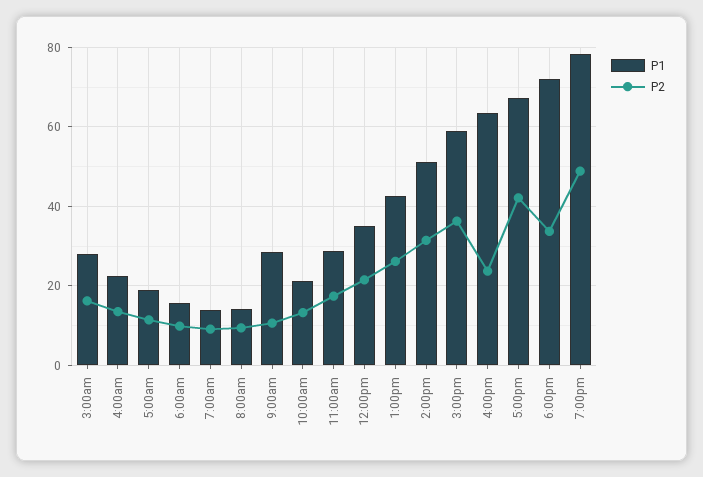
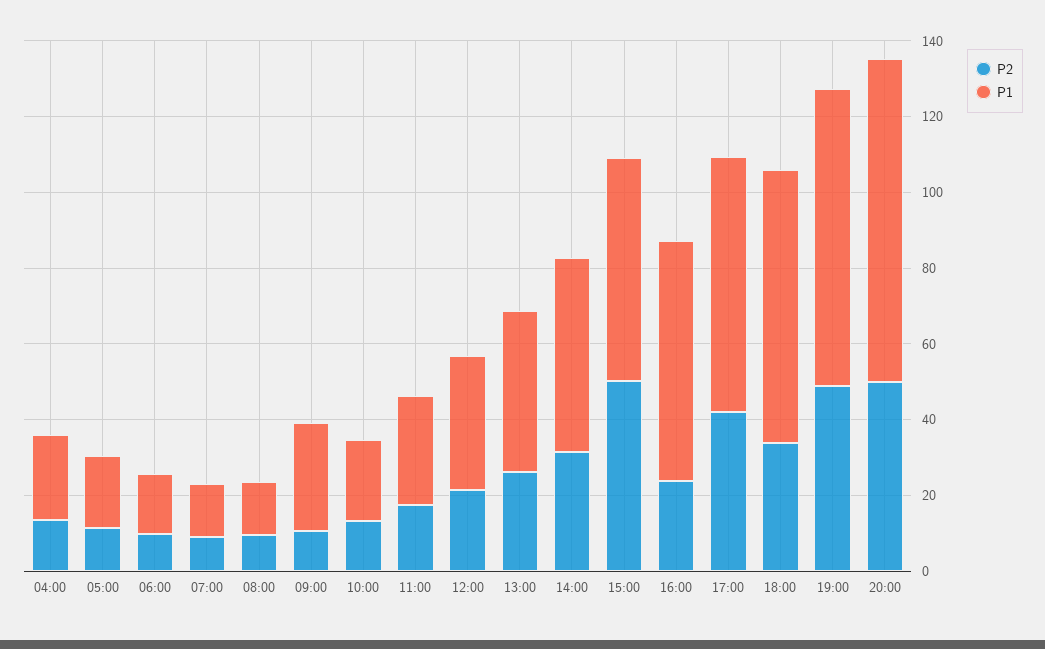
P1, 3:00am: 28 -> none
P2, 3:00am: 16 -> none
P2, 3:00pm: 36 -> 50
P2, 20:00: none -> 50
P1, 20:00: none -> 85

